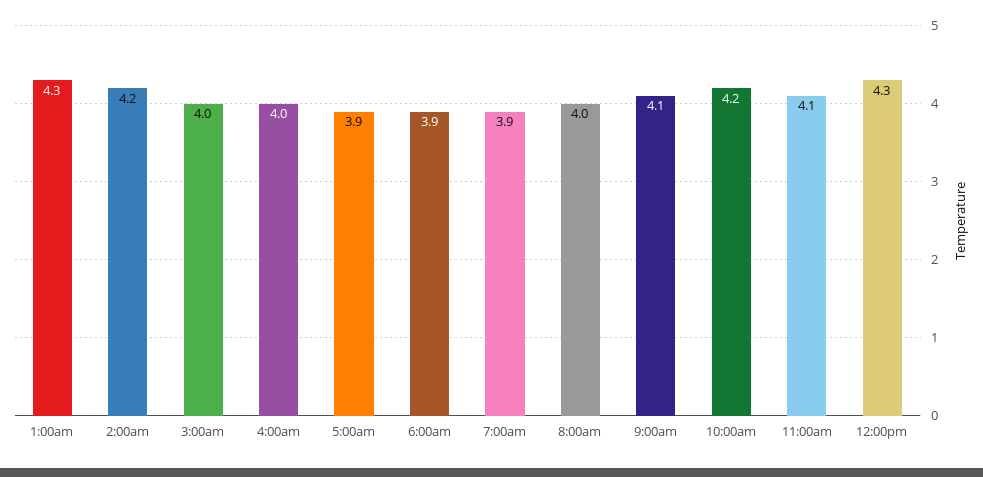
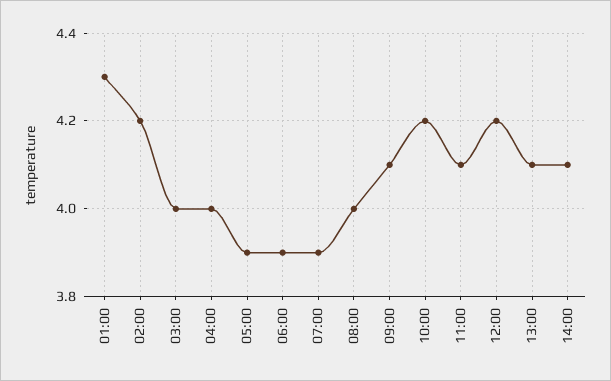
12:00pm: 4.3 -> 4.2
13:00: none -> 4.1
14:00: none -> 4.1

